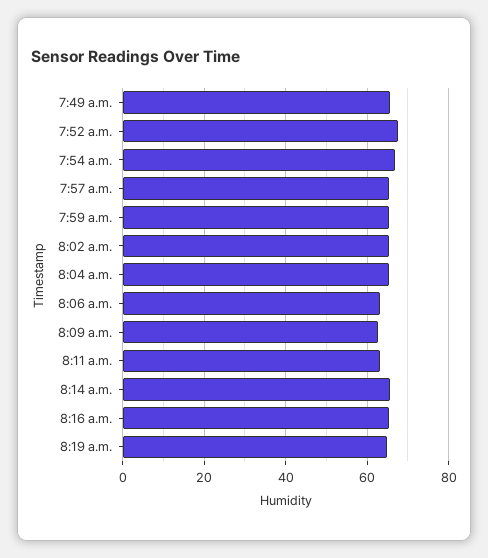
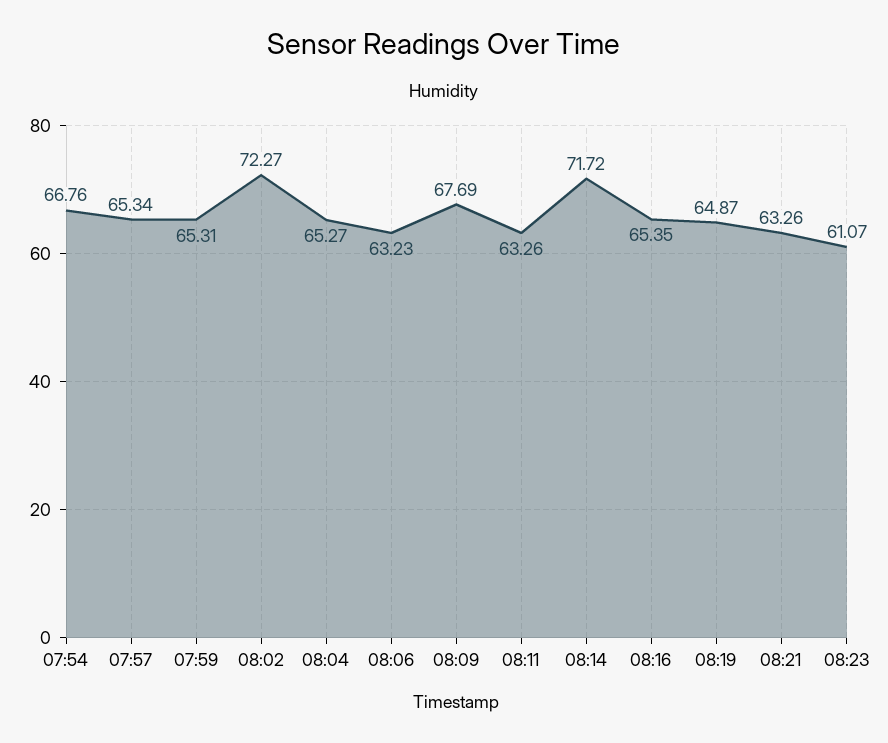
7:49 a.m.: 66 -> none
7:52 a.m.: 68 -> none
8:02 a.m.: 66 -> 72.27
8:09 a.m.: 62 -> 67.69
8:14 a.m.: 66 -> 71.72
08:21: none -> 63.26
08:23: none -> 61.07

